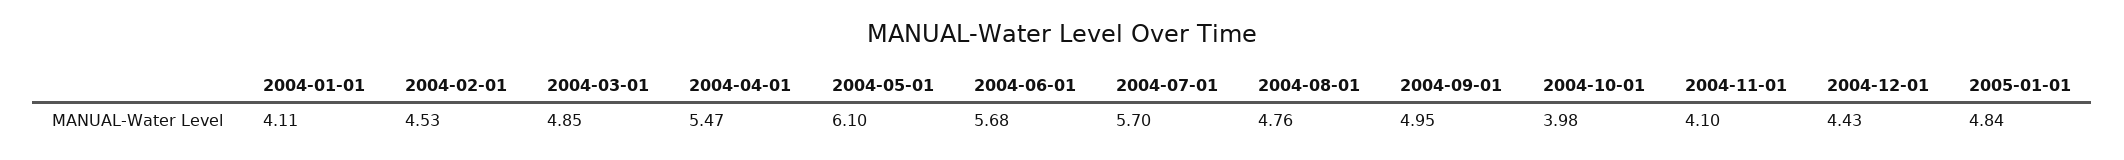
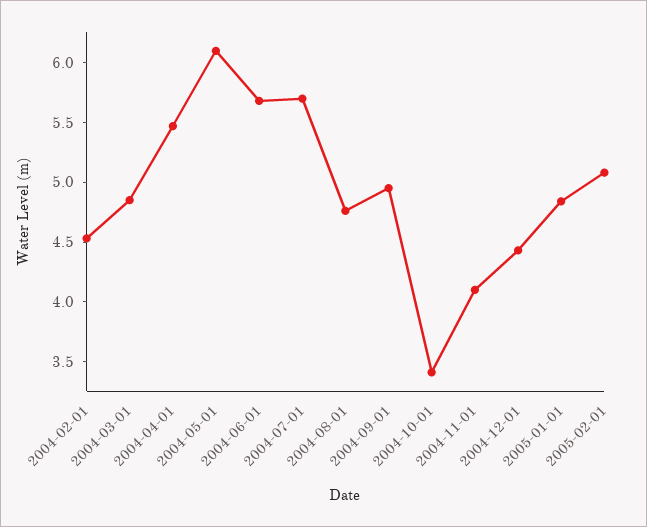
2004-01-01: 4.11 -> none
2004-10-01: 3.98 -> 3.4
2005-02-01: none -> 5.1

